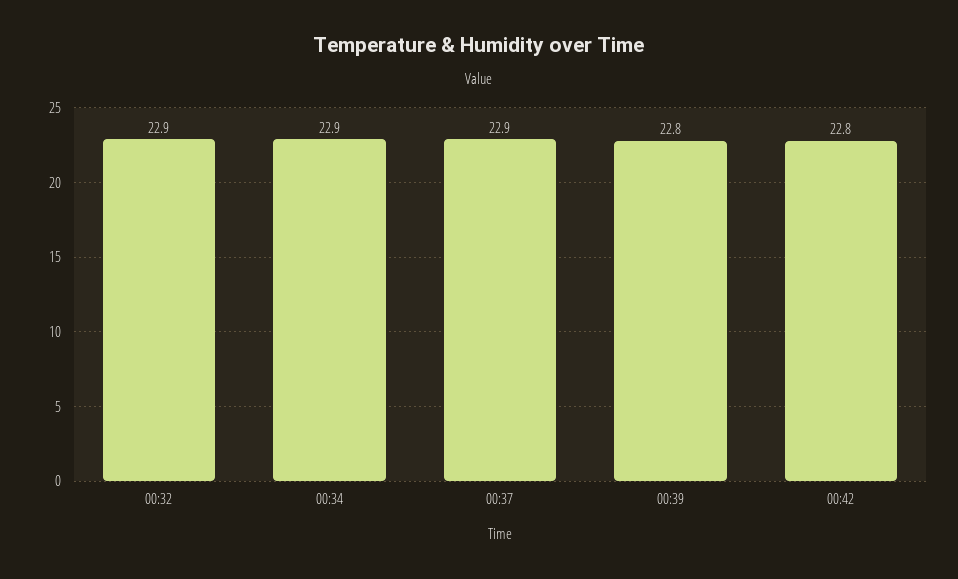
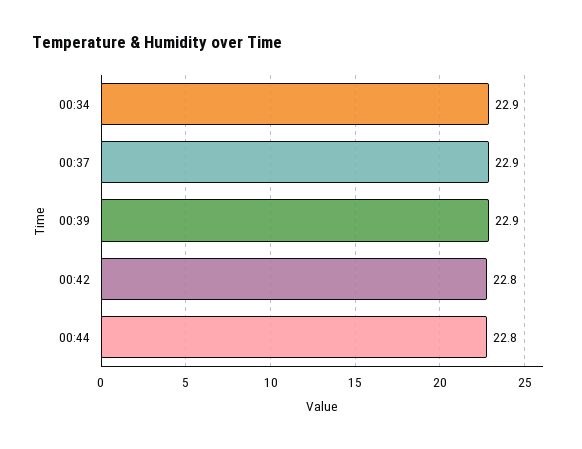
00:32: 22.9 -> none
00:39: 22.8 -> 22.9
00:44: none -> 22.8

